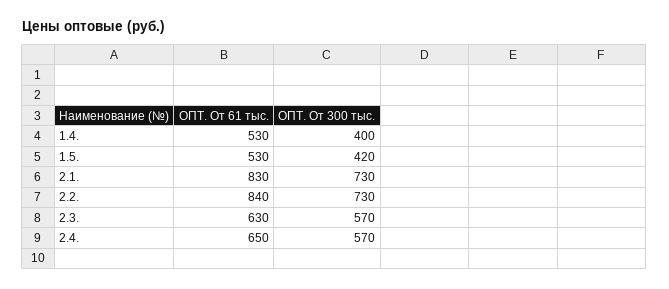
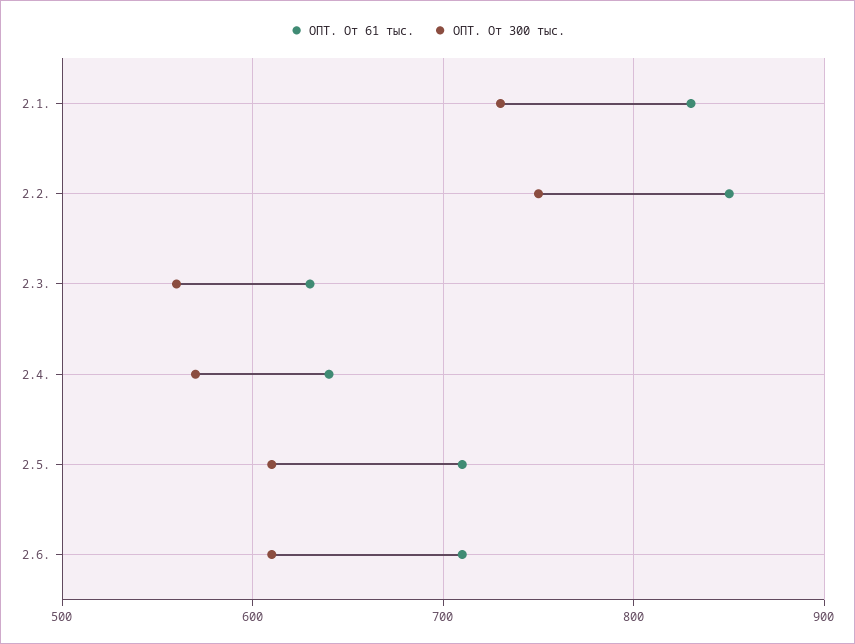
ОПТ. От 61 тыс., 1.4.: 530 -> none
ОПТ. От 300 тыс., 1.4.: 400 -> none
ОПТ. От 61 тыс., 1.5.: 530 -> none
ОПТ. От 300 тыс., 1.5.: 420 -> none
ОПТ. От 61 тыс., 2.2.: 840 -> 850
ОПТ. От 300 тыс., 2.2.: 730 -> 750
ОПТ. От 300 тыс., 2.3.: 570 -> 560
ОПТ. От 61 тыс., 2.4.: 650 -> 640
ОПТ. От 61 тыс., 2.5.: none -> 710
ОПТ. От 300 тыс., 2.5.: none -> 610
ОПТ. От 61 тыс., 2.6.: none -> 710
ОПТ. От 300 тыс., 2.6.: none -> 610

